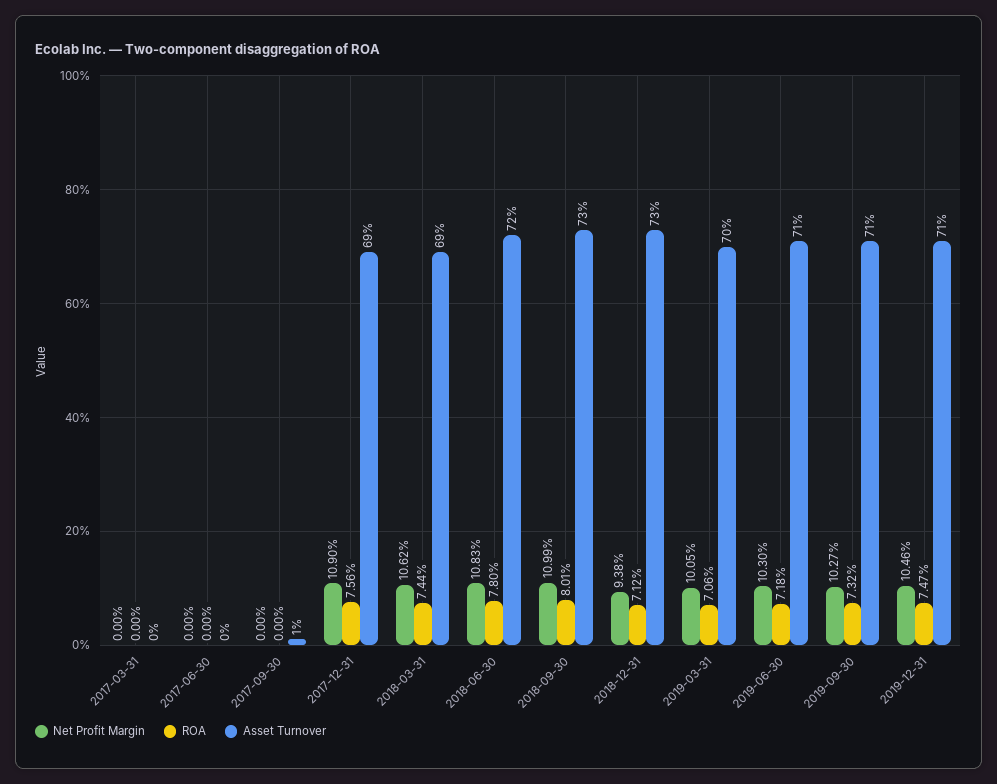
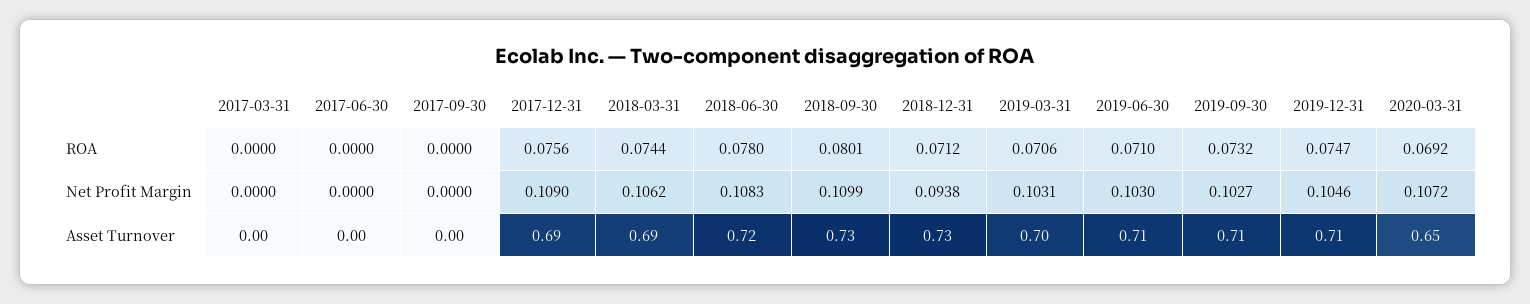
Asset Turnover, 2017-09-30: 0.01 -> 0
Net Profit Margin, 2019-03-31: 0.1005 -> 0.1031
ROA, 2019-06-30: 0.0718 -> 0.071
ROA, 2020-03-31: none -> 0.0692
Net Profit Margin, 2020-03-31: none -> 0.1072
Asset Turnover, 2020-03-31: none -> 0.65

